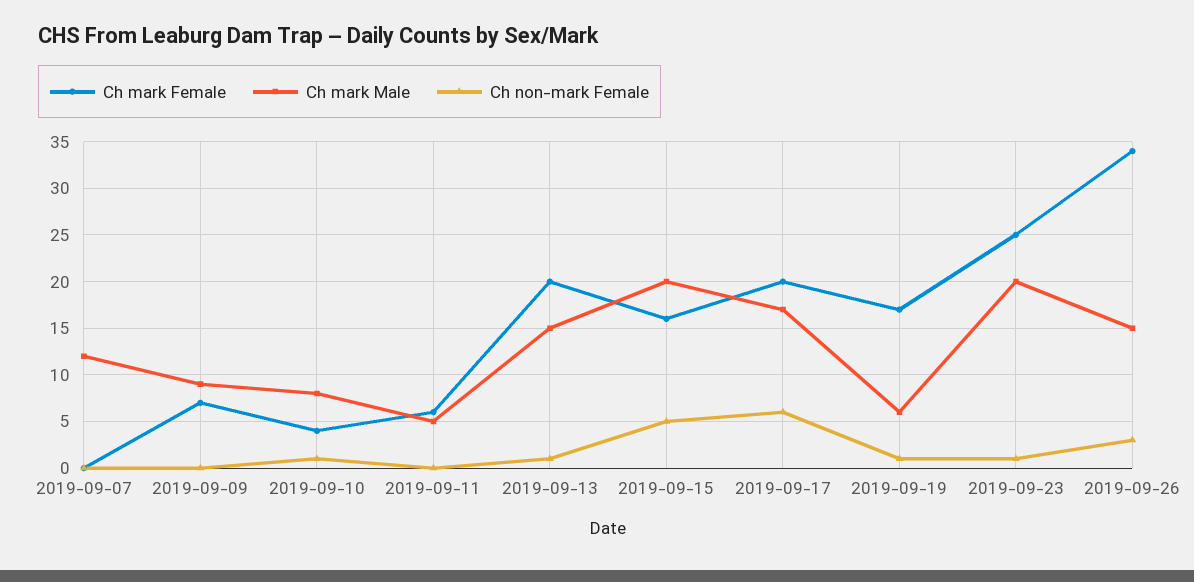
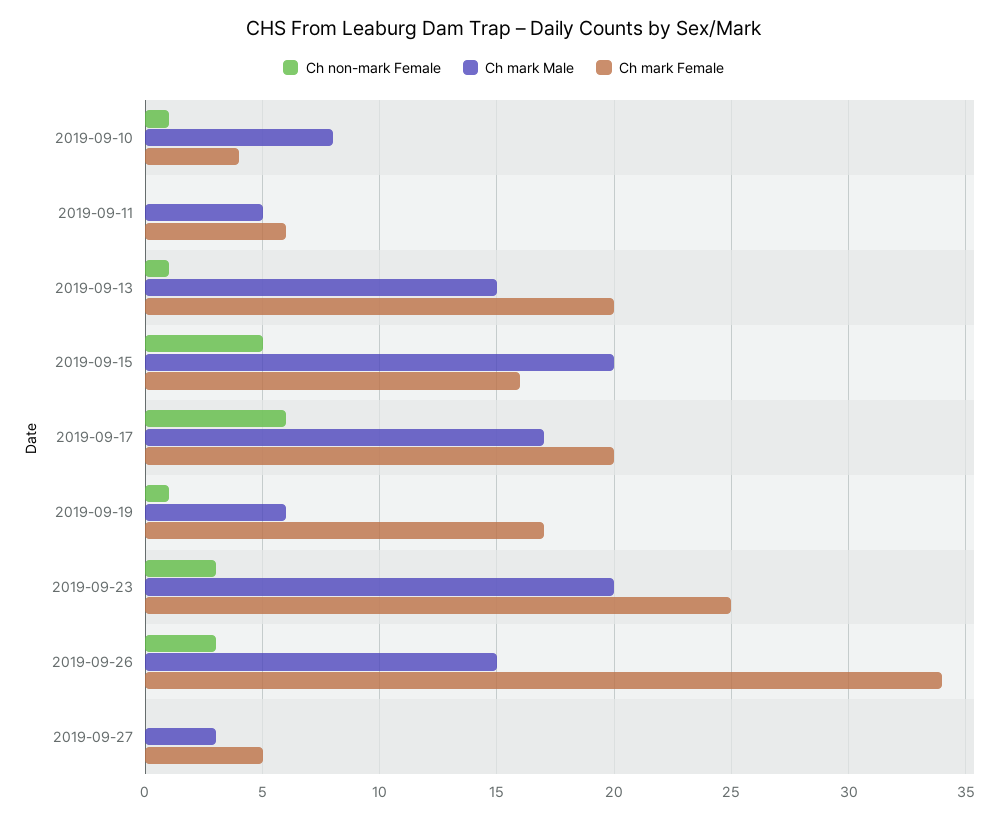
Ch mark Female, 2019-09-07: 0 -> none
Ch mark Male, 2019-09-07: 12 -> none
Ch non-mark Female, 2019-09-07: 0 -> none
Ch mark Female, 2019-09-09: 7 -> none
Ch mark Male, 2019-09-09: 9 -> none
Ch non-mark Female, 2019-09-09: 0 -> none
Ch non-mark Female, 2019-09-23: 1 -> 3
Ch non-mark Female, 2019-09-27: none -> 0
Ch mark Male, 2019-09-27: none -> 3
Ch mark Female, 2019-09-27: none -> 5

